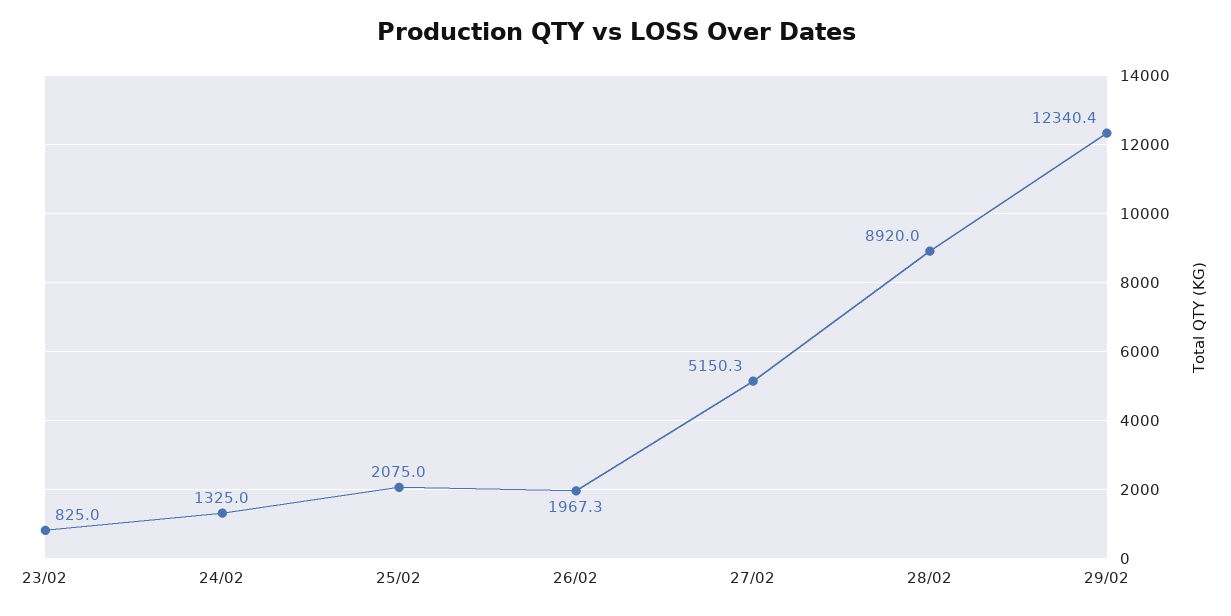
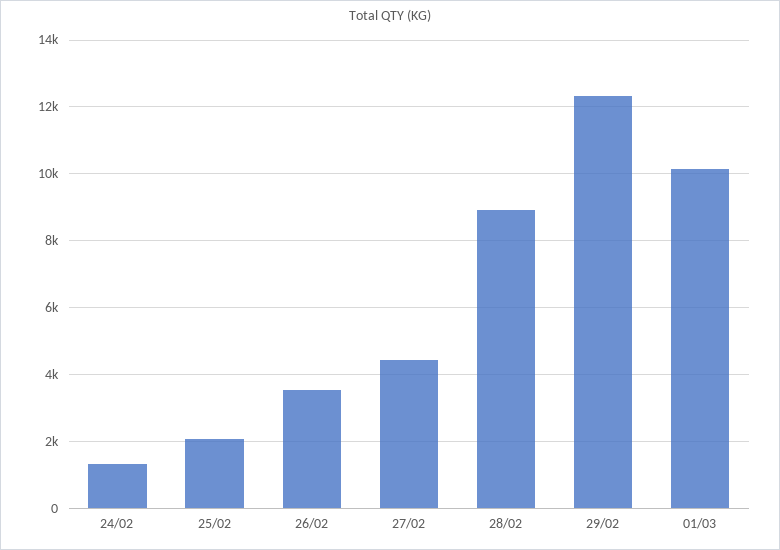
23/02: 825 -> none
26/02: 1967.3 -> 3600
27/02: 5150.3 -> 4400
01/03: none -> 10200

